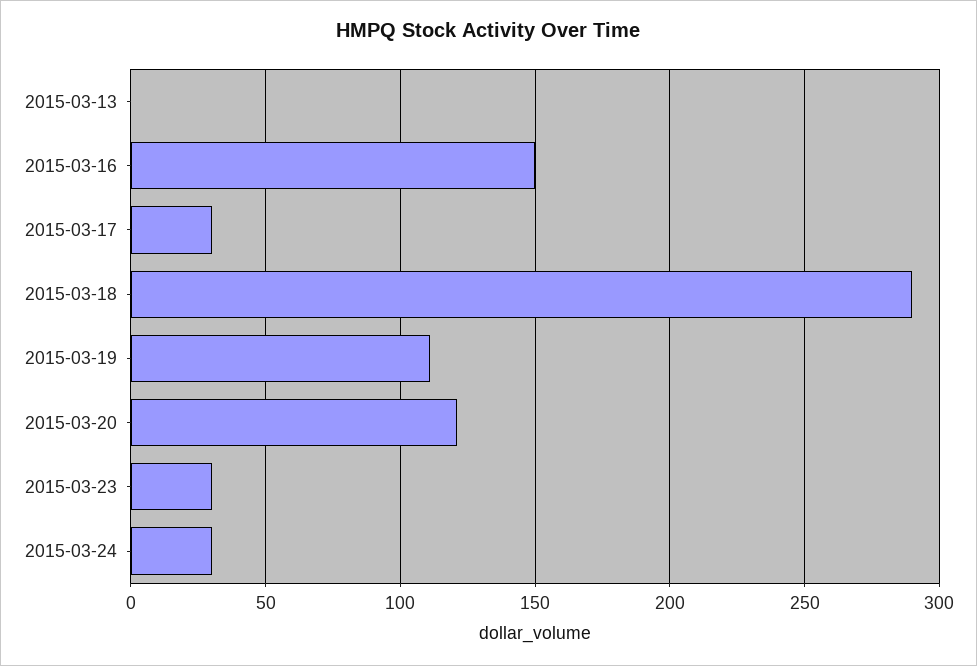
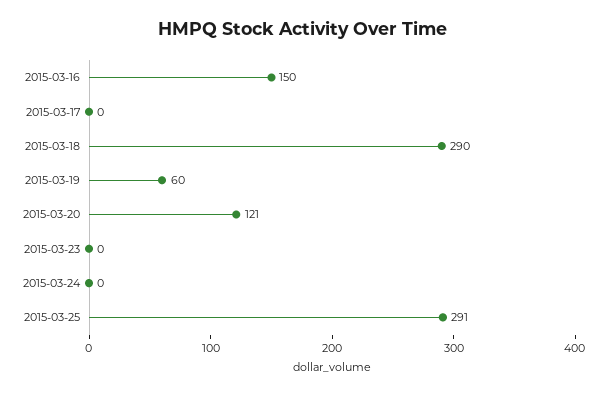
2015-03-13: 0 -> none
2015-03-17: 30 -> 0
2015-03-19: 110 -> 60
2015-03-23: 30 -> 0
2015-03-24: 30 -> 0
2015-03-25: none -> 291

